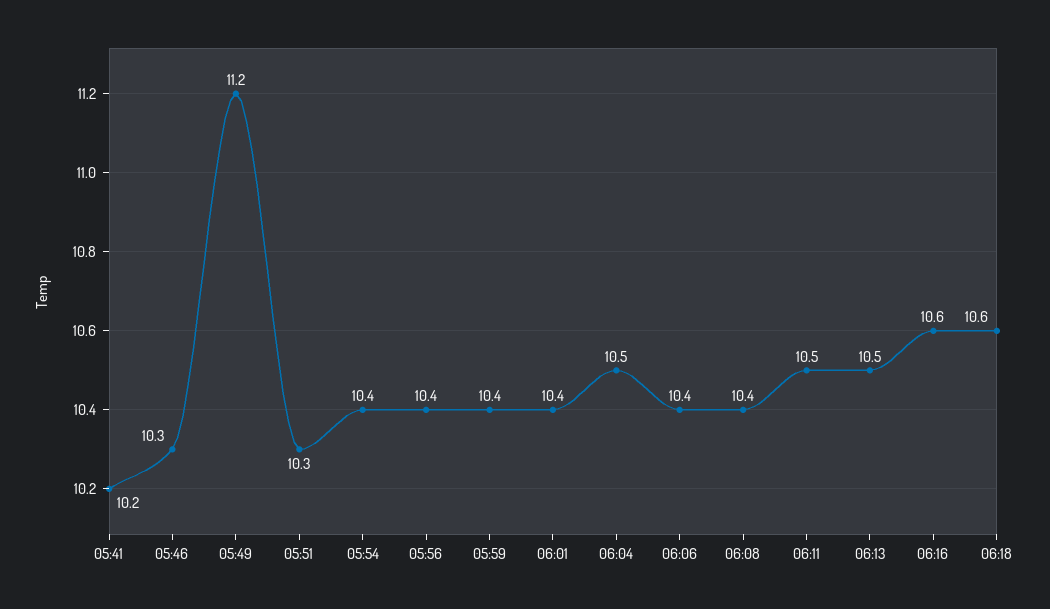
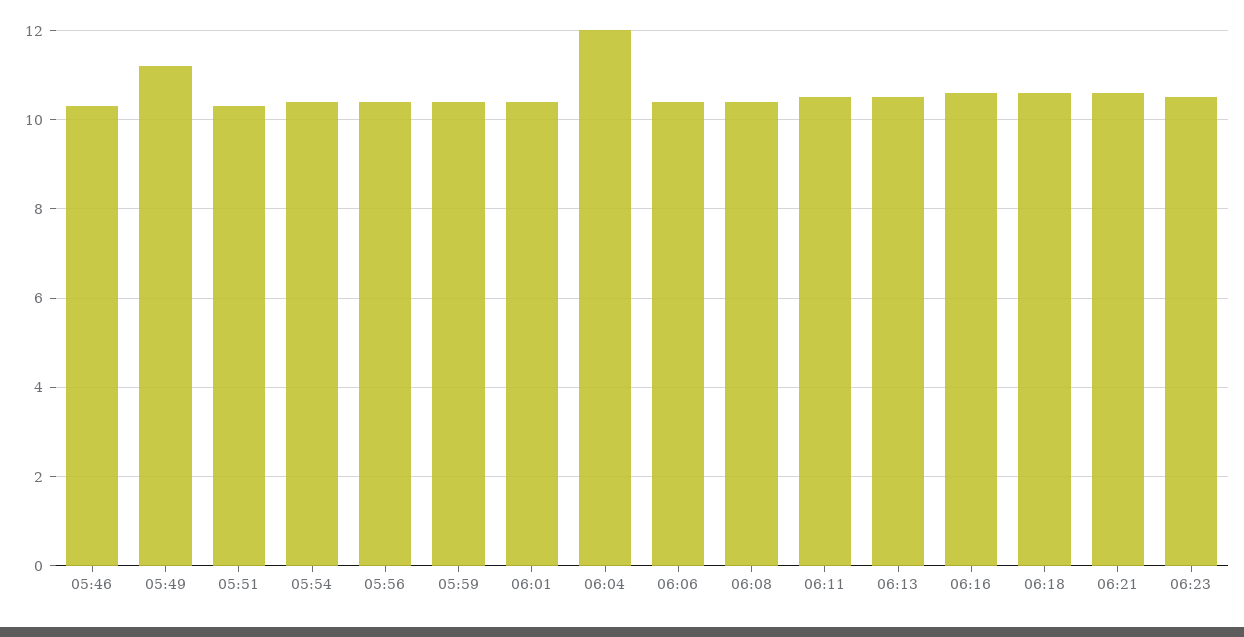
05:41: 10.2 -> none
06:04: 10.5 -> 12
06:21: none -> 10.5
06:23: none -> 10.5

